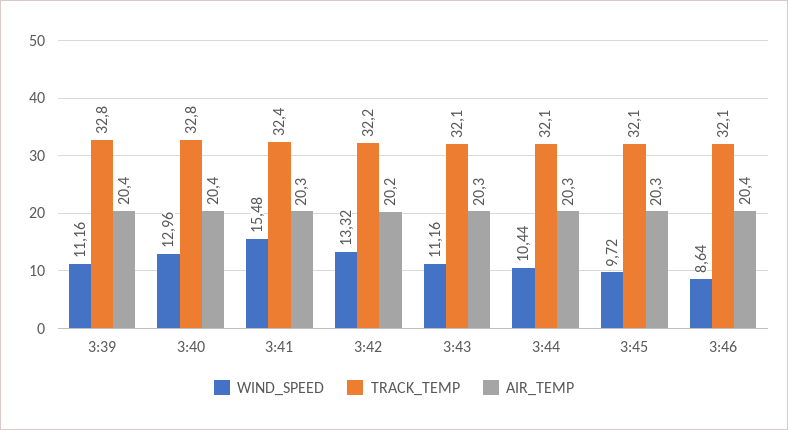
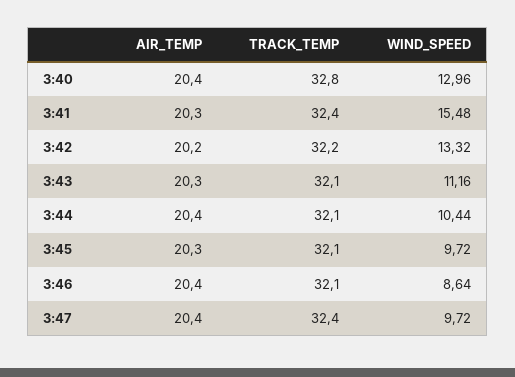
WIND_SPEED, 3:39: 11.16 -> none
TRACK_TEMP, 3:39: 32.8 -> none
AIR_TEMP, 3:39: 20.4 -> none
AIR_TEMP, 3:44: 20.3 -> 20.4
AIR_TEMP, 3:47: none -> 20.4
TRACK_TEMP, 3:47: none -> 32.4
WIND_SPEED, 3:47: none -> 9.72

